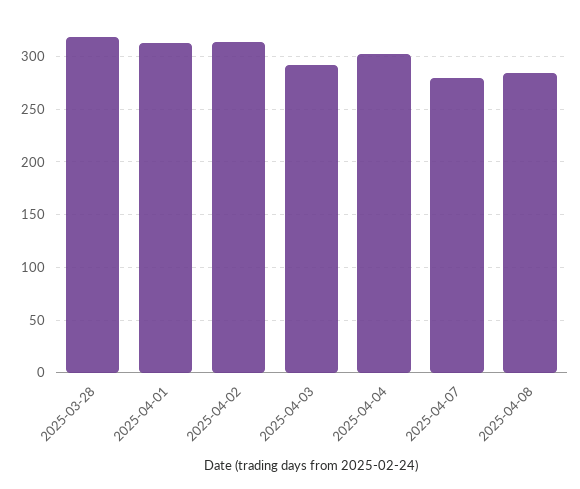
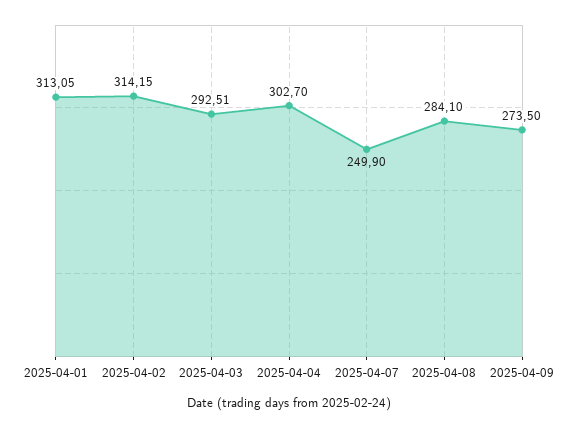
2025-03-28: 320 -> none
2025-04-07: 280 -> 249.9
2025-04-09: none -> 273.5

